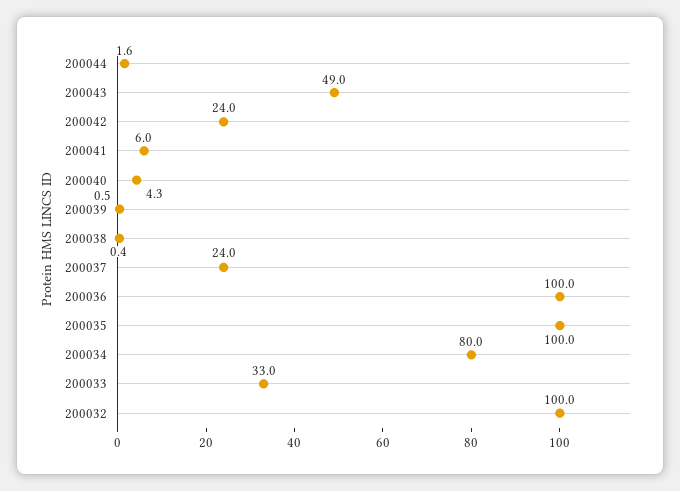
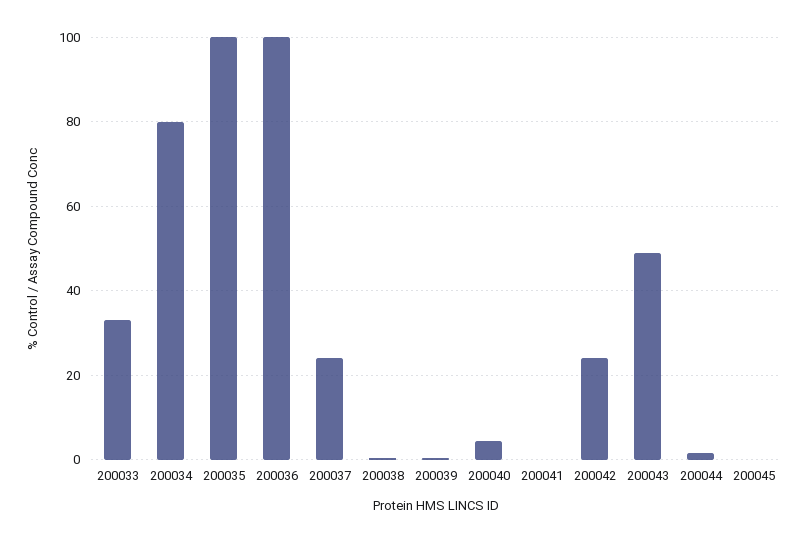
200041: 6 -> 0
200032: 100 -> none
200045: none -> 0

